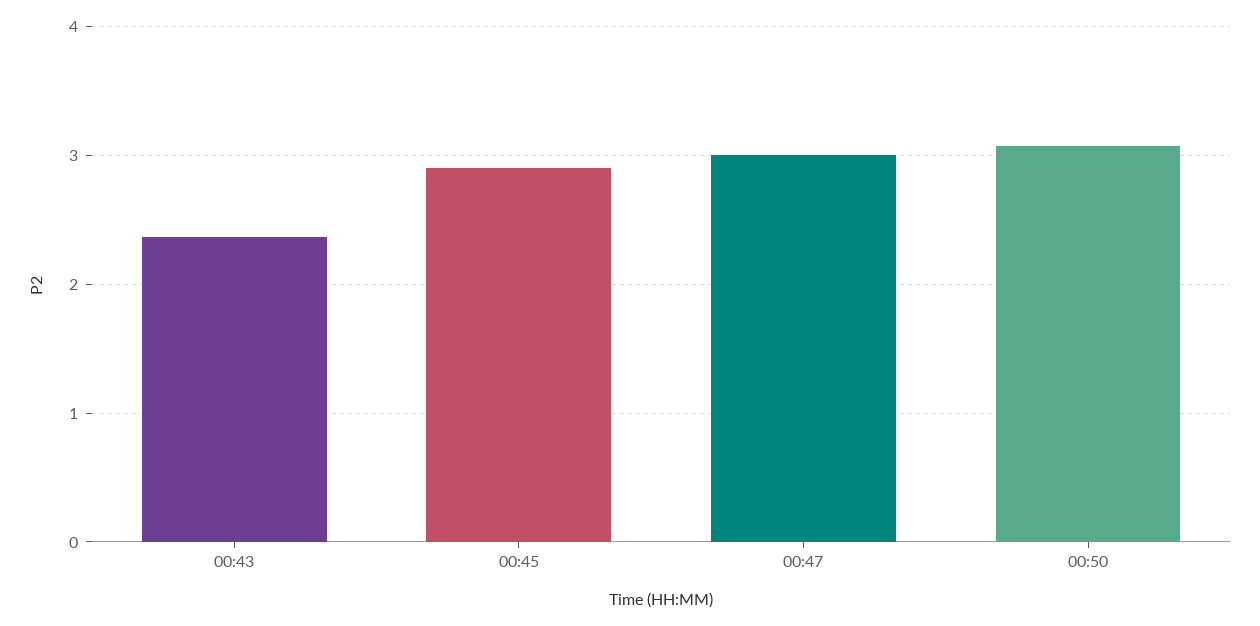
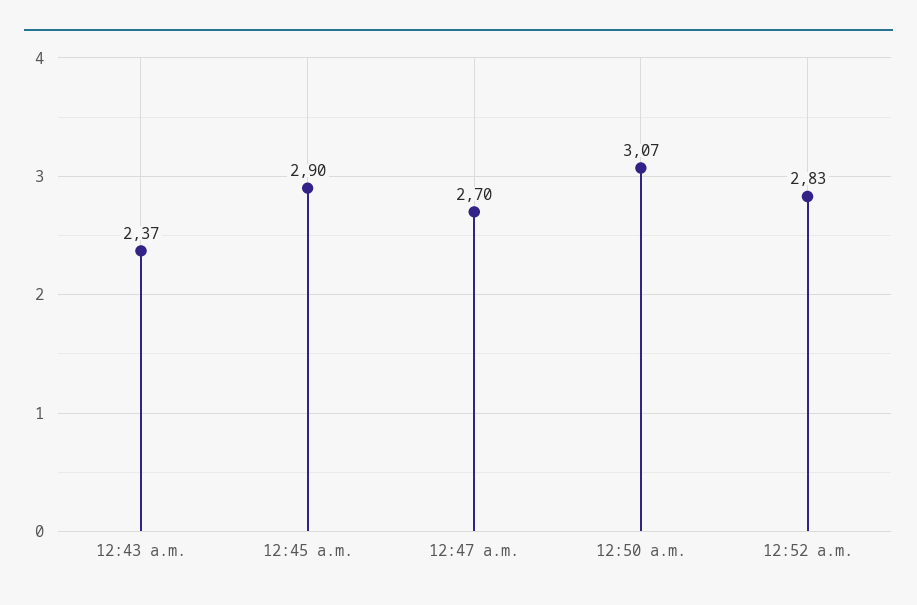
00:47: 3 -> 2.7
12:52 a.m.: none -> 2.83

